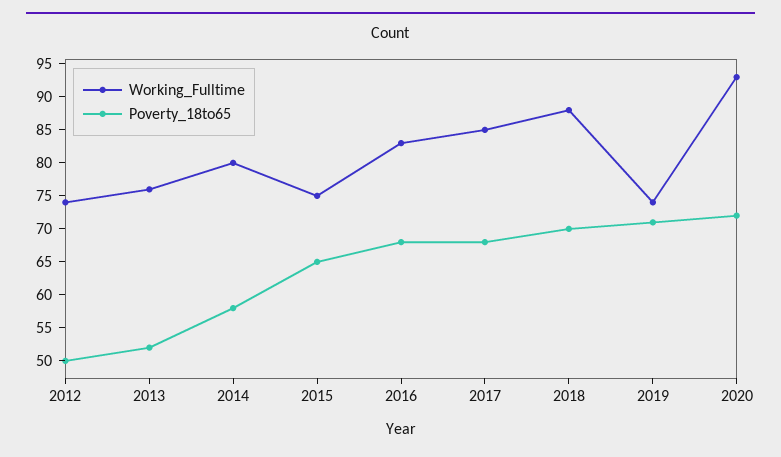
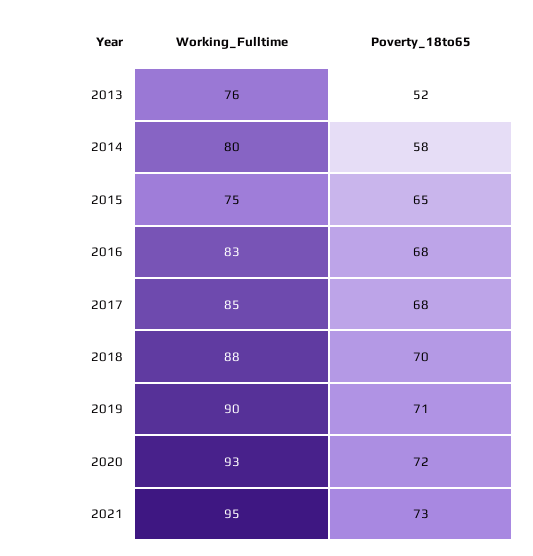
Working_Fulltime, 2012: 75 -> none
Poverty_18to65, 2012: 50 -> none
Working_Fulltime, 2019: 75 -> 90
Working_Fulltime, 2021: none -> 95
Poverty_18to65, 2021: none -> 73

